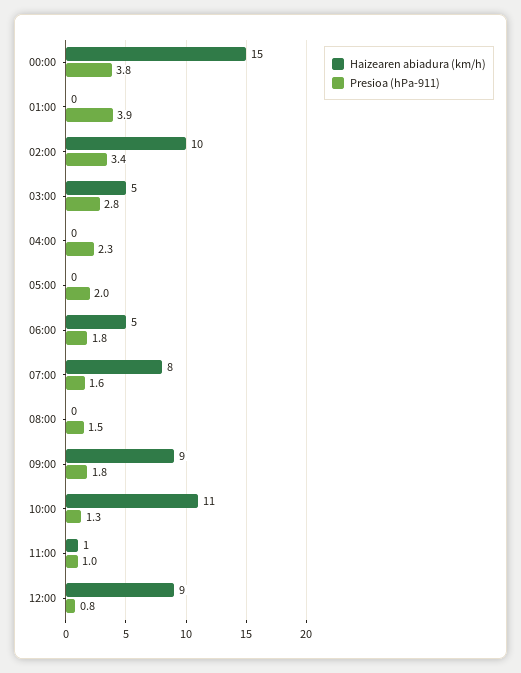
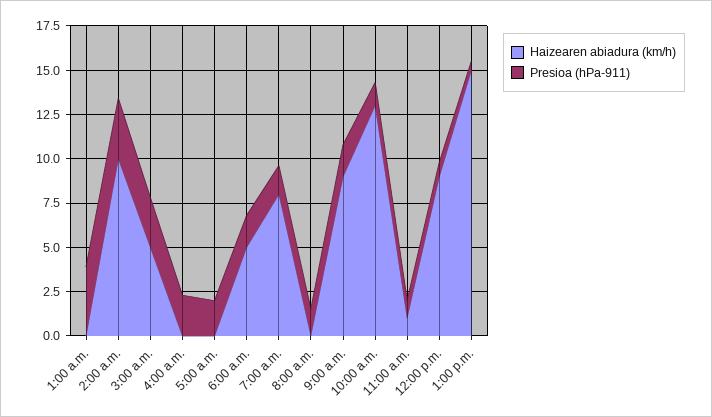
Haizearen abiadura (km/h), 00:00: 15 -> none
Presioa (hPa-911), 00:00: 3.8 -> none
Haizearen abiadura (km/h), 10:00: 11 -> 13
Haizearen abiadura (km/h), 1:00 p.m.: none -> 15
Presioa (hPa-911), 1:00 p.m.: none -> 0.5

